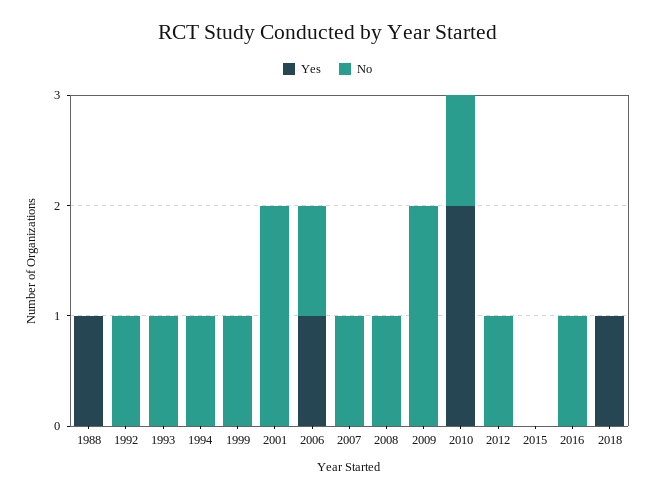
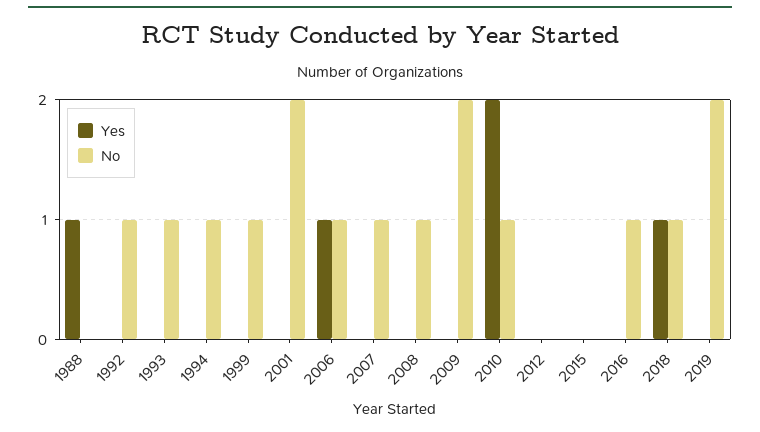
No, 2012: 1 -> 0
No, 2018: 0 -> 1
Yes, 2019: none -> 0
No, 2019: none -> 2

